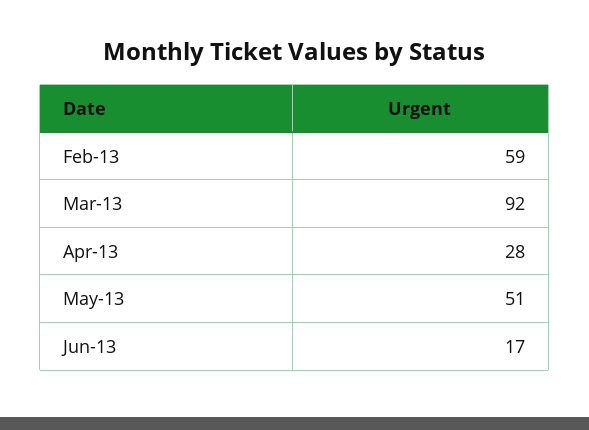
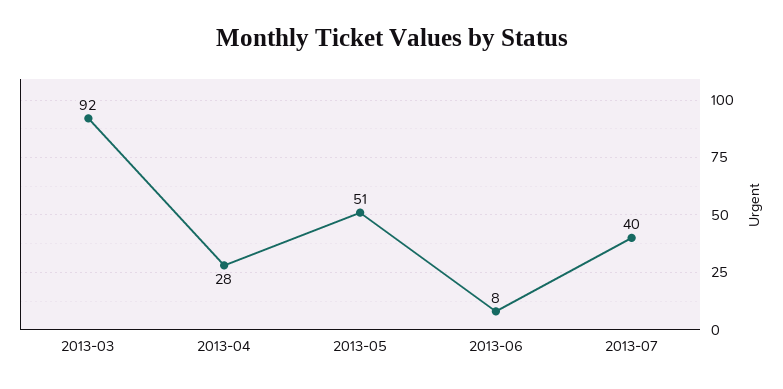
Feb-13: 59 -> none
Jun-13: 17 -> 8
2013-07: none -> 40

